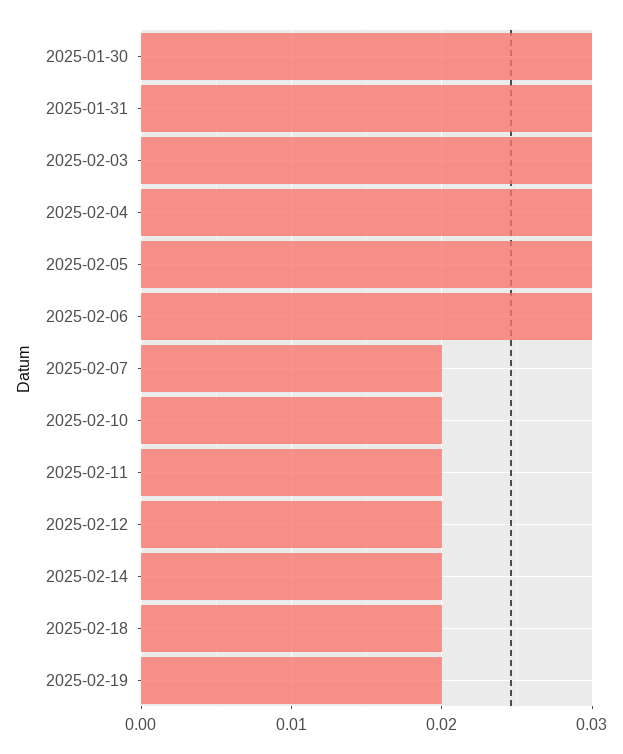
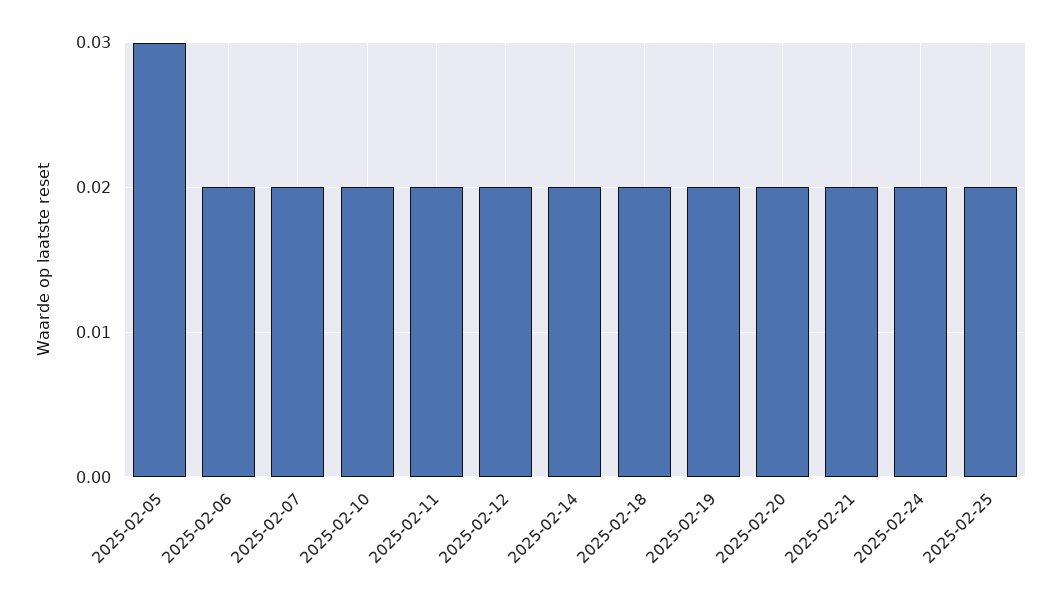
2025-01-30: 0.03 -> none
2025-01-31: 0.03 -> none
2025-02-03: 0.03 -> none
2025-02-04: 0.03 -> none
2025-02-06: 0.03 -> 0.02
2025-02-20: none -> 0.02
2025-02-21: none -> 0.02
2025-02-24: none -> 0.02
2025-02-25: none -> 0.02

